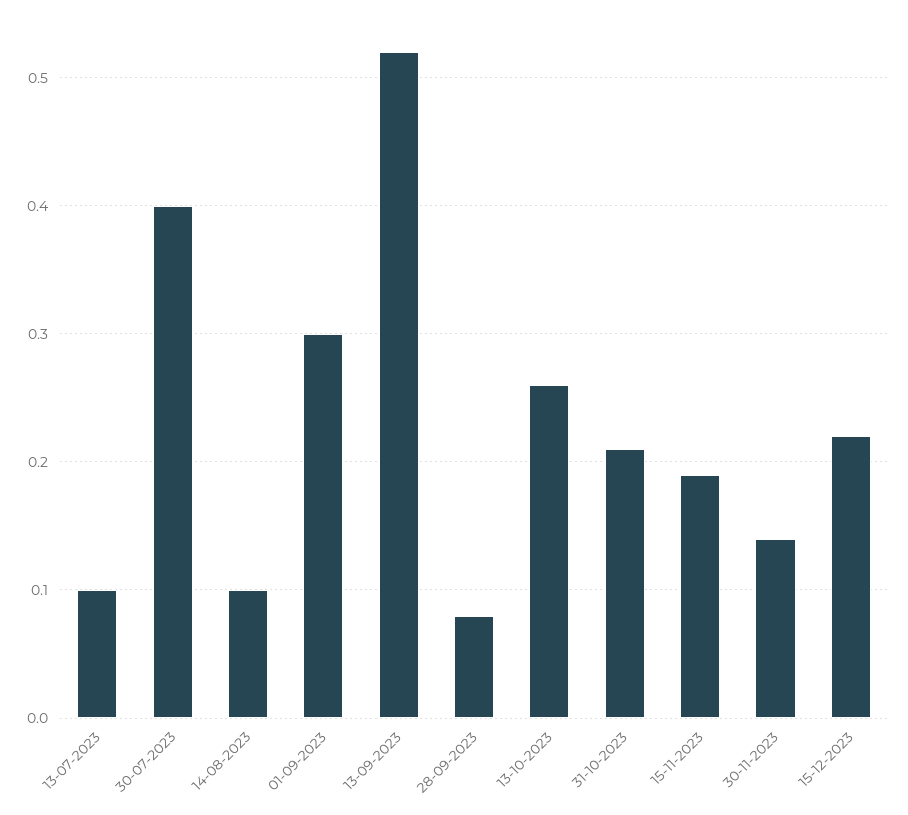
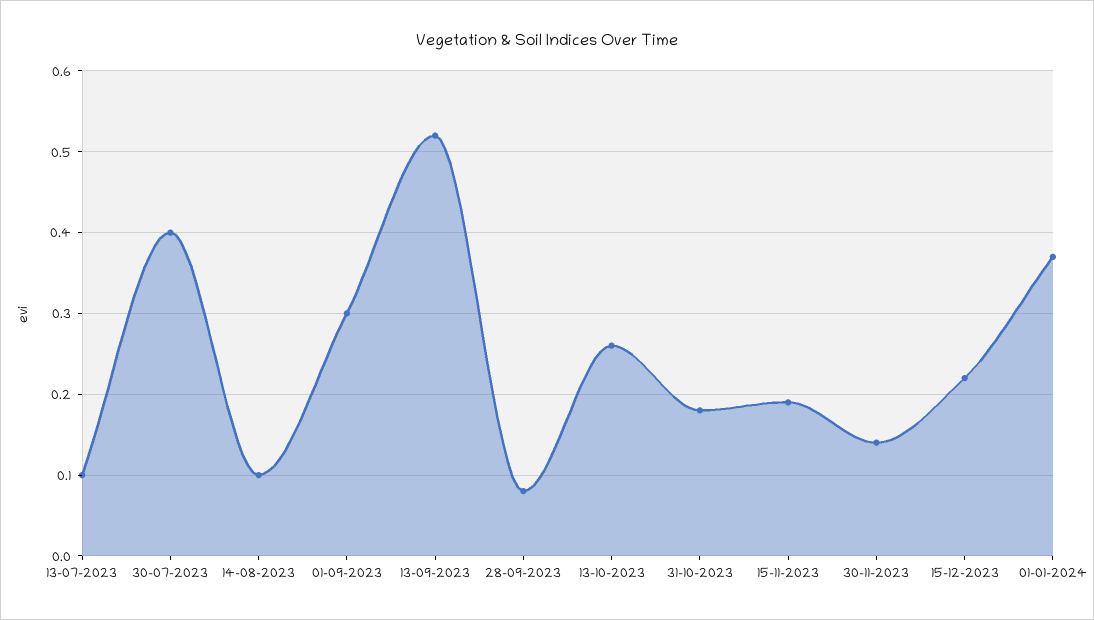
31-10-2023: 0.21 -> 0.18
01-01-2024: none -> 0.37

